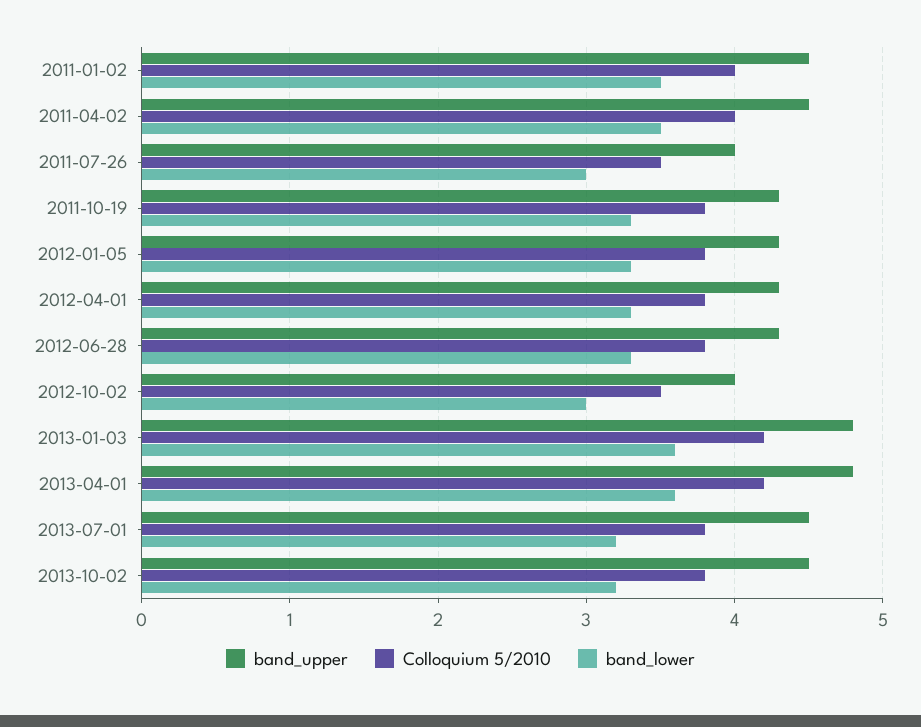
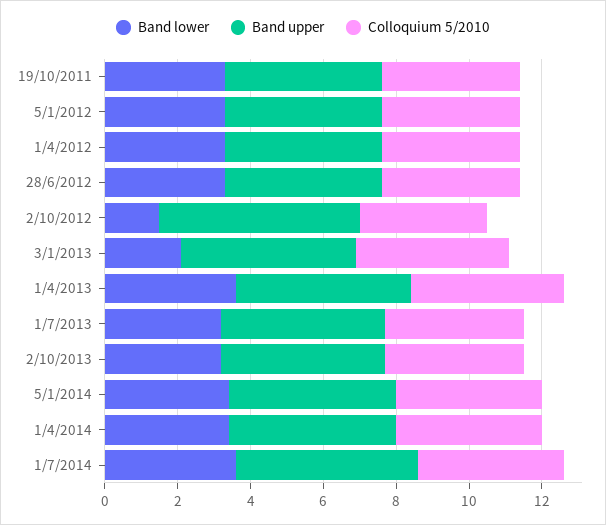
band_upper, 2011-01-02: 4.5 -> none
Colloquium 5/2010, 2011-01-02: 4 -> none
band_lower, 2011-01-02: 3.5 -> none
band_upper, 2011-04-02: 4.5 -> none
Colloquium 5/2010, 2011-04-02: 4 -> none
band_lower, 2011-04-02: 3.5 -> none
band_upper, 2011-07-26: 4 -> none
Colloquium 5/2010, 2011-07-26: 3.5 -> none
band_lower, 2011-07-26: 3 -> none
band_upper, 2012-10-02: 4 -> 5.5
band_lower, 2012-10-02: 3 -> 1.5
band_lower, 2013-01-03: 3.6 -> 2
band_lower, 5/1/2014: none -> 3.5
band_upper, 5/1/2014: none -> 4.5
Colloquium 5/2010, 5/1/2014: none -> 4
band_lower, 1/4/2014: none -> 3.5
band_upper, 1/4/2014: none -> 4.5
Colloquium 5/2010, 1/4/2014: none -> 4
band_lower, 1/7/2014: none -> 3.5
band_upper, 1/7/2014: none -> 5
Colloquium 5/2010, 1/7/2014: none -> 4

